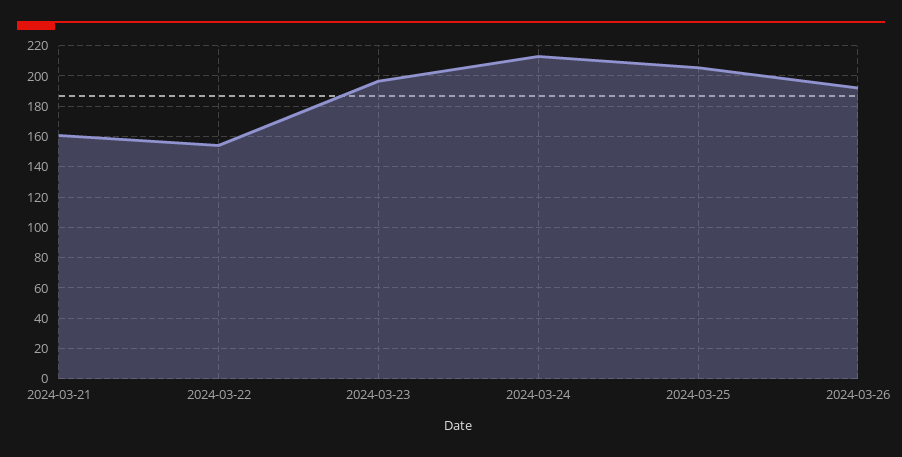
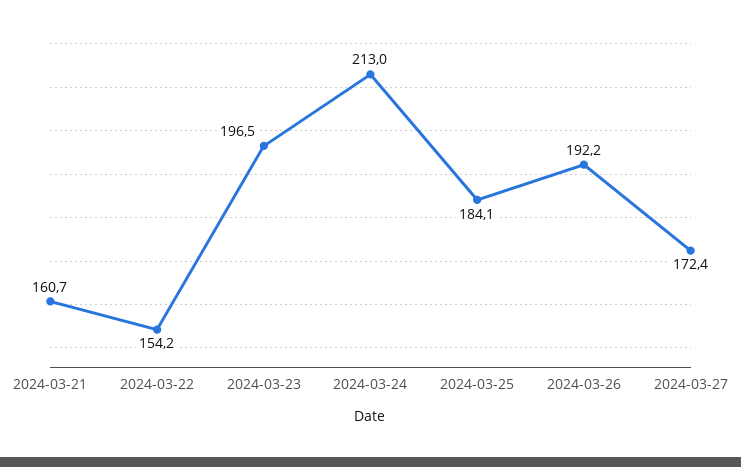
2024-03-25: 205 -> 184.1
2024-03-27: none -> 172.4

